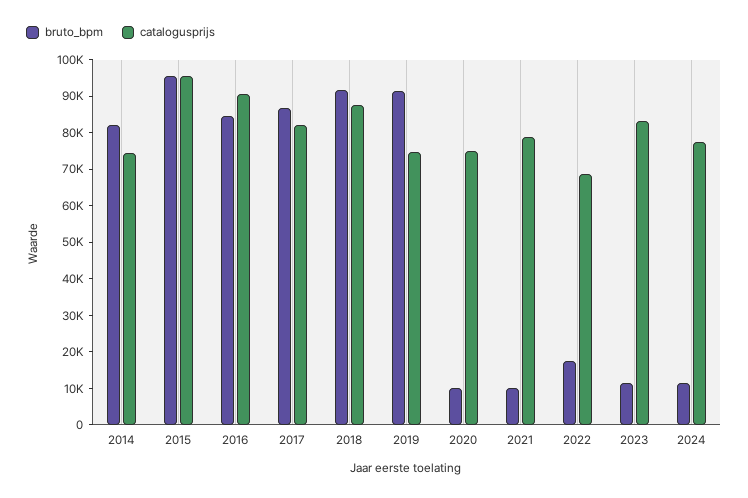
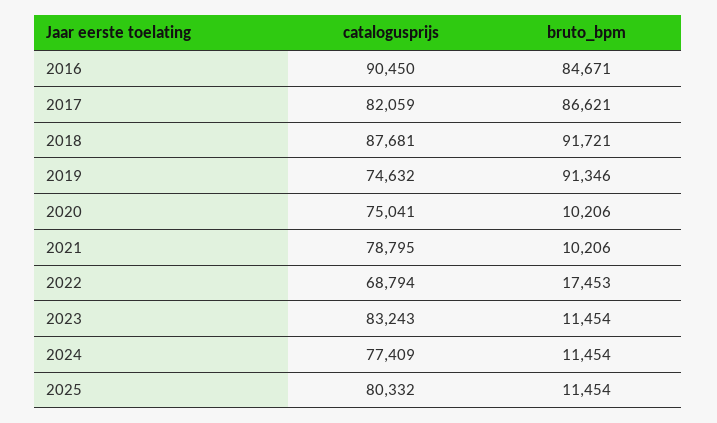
bruto_bpm, 2014: 82500 -> none
catalogusprijs, 2014: 75000 -> none
bruto_bpm, 2015: 95000 -> none
catalogusprijs, 2015: 95000 -> none
catalogusprijs, 2025: none -> 80332
bruto_bpm, 2025: none -> 11454

